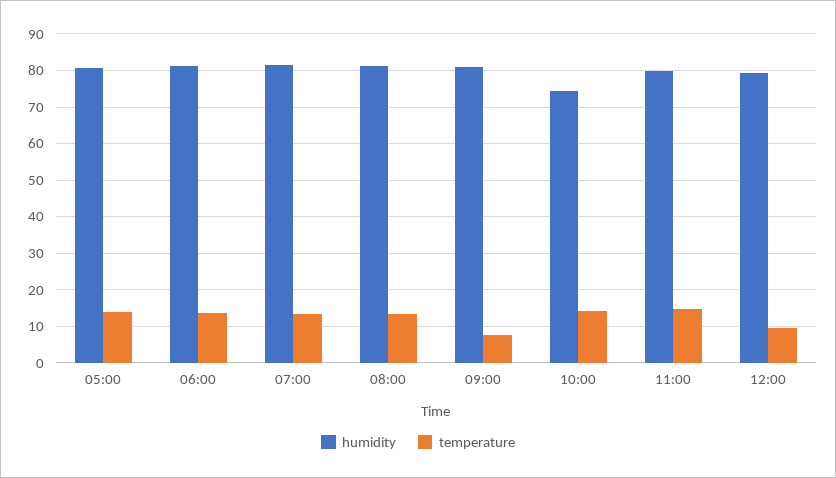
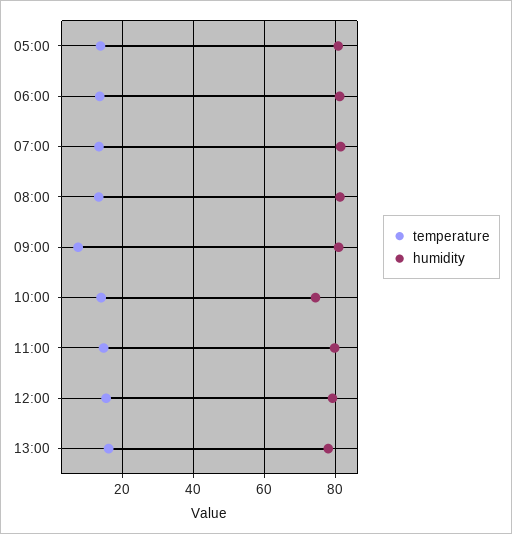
temperature, 12:00: 10 -> 16
temperature, 13:00: none -> 16
humidity, 13:00: none -> 78

